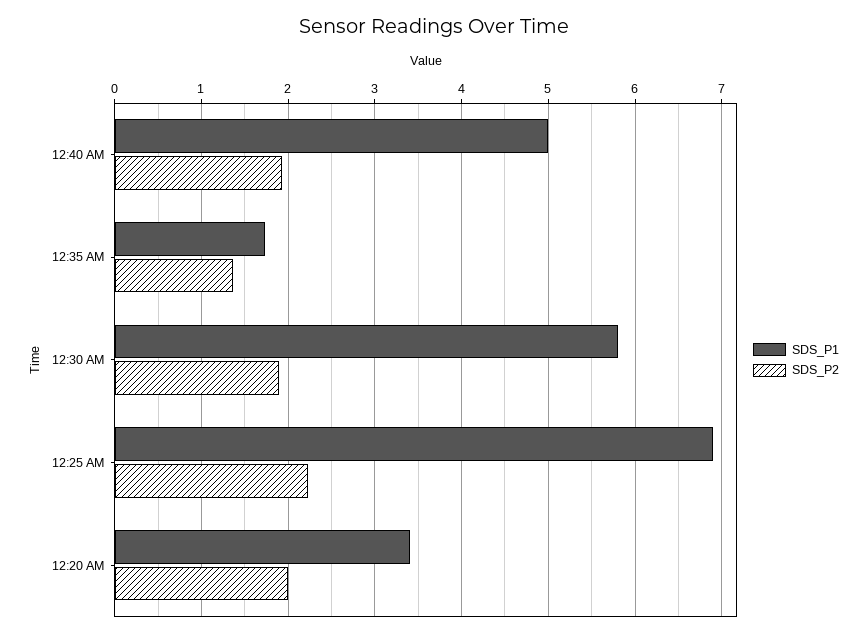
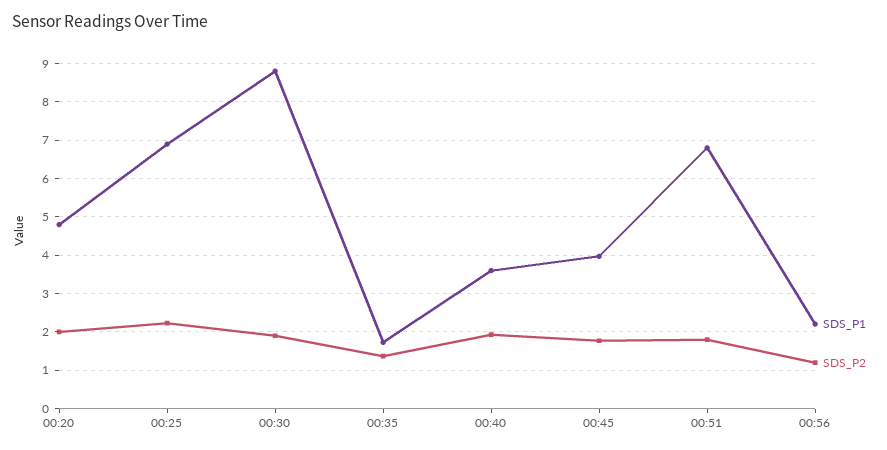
SDS_P1, 12:40 AM: 5 -> 3.6
SDS_P1, 12:30 AM: 5.8 -> 8.8
SDS_P1, 12:20 AM: 3.4 -> 4.8
SDS_P1, 00:45: none -> 4
SDS_P2, 00:45: none -> 1.8
SDS_P1, 00:51: none -> 6.8
SDS_P2, 00:51: none -> 1.8
SDS_P1, 00:56: none -> 2.2
SDS_P2, 00:56: none -> 1.2

